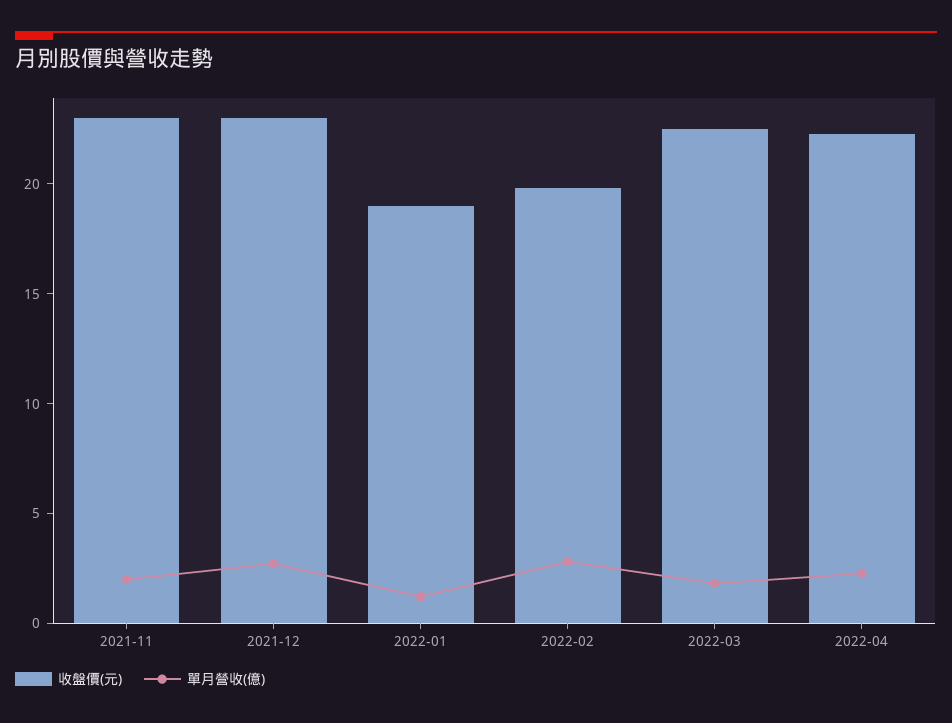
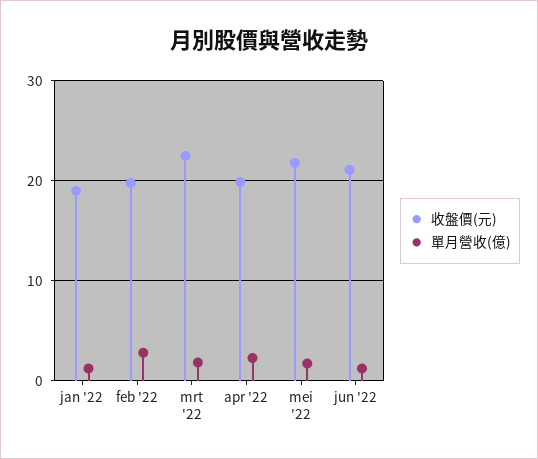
收盤價(元), 2021-11: 23 -> none
單月營收(億), 2021-11: 2 -> none
收盤價(元), 2021-12: 23 -> none
單月營收(億), 2021-12: 3 -> none
收盤價(元), 2022-04: 22 -> 20
收盤價(元), mei '22: none -> 22
單月營收(億), mei '22: none -> 2
收盤價(元), jun '22: none -> 21
單月營收(億), jun '22: none -> 1

